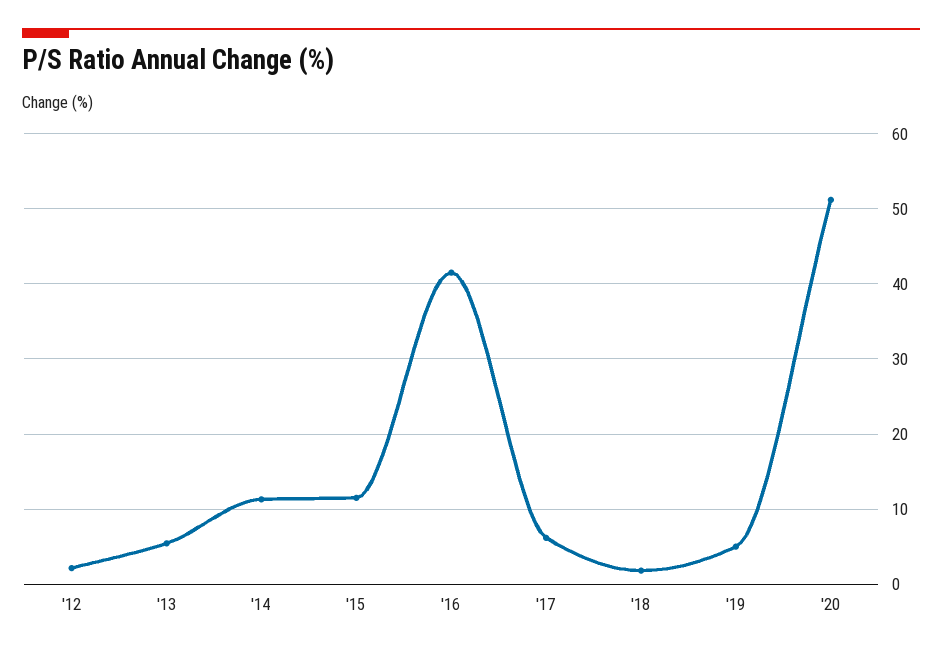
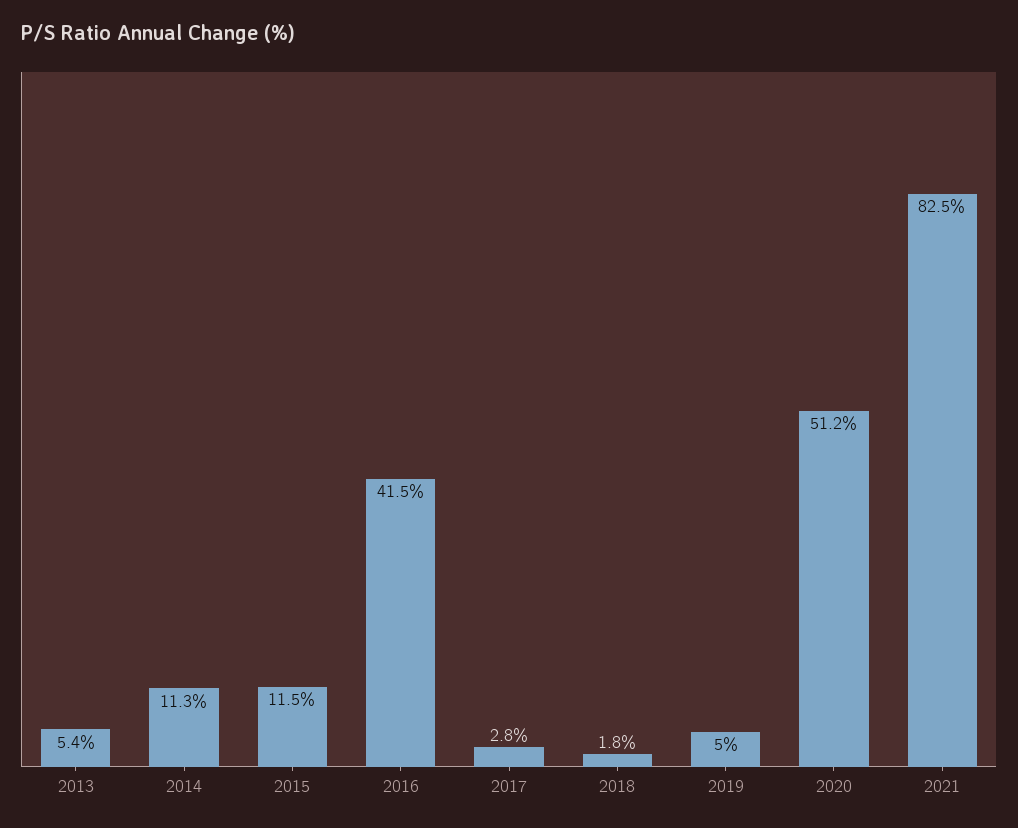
'12: 2 -> none
'17: 6 -> 2.8
2021: none -> 82.5

